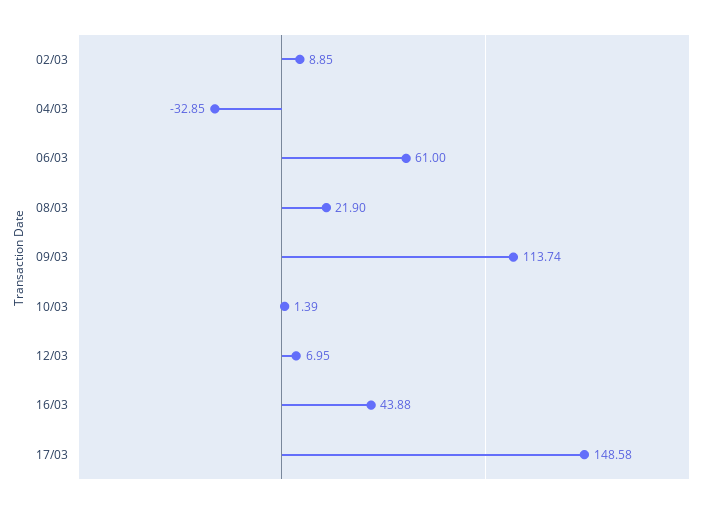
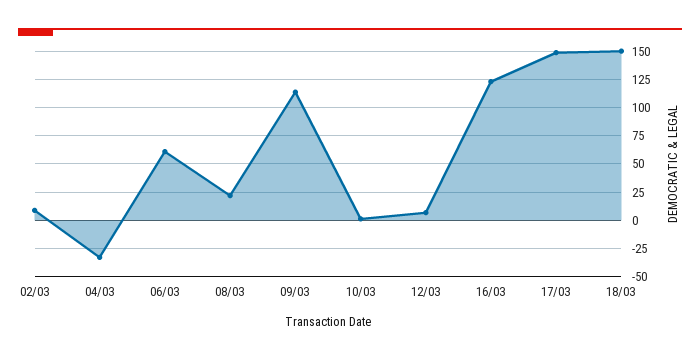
16/03: 43.88 -> 125
18/03: none -> 150

